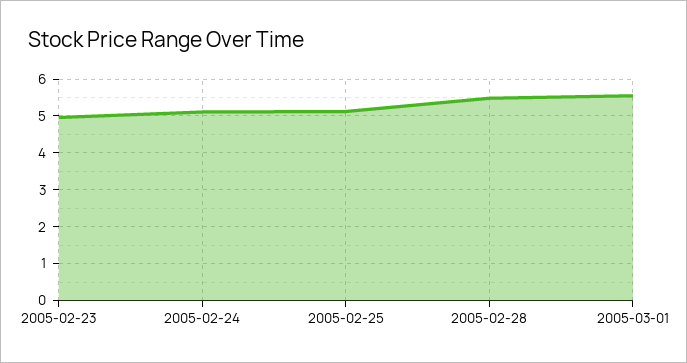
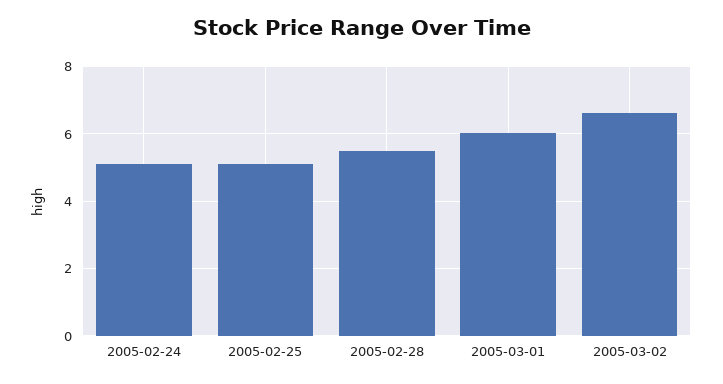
2005-02-23: 5 -> none
2005-03-01: 5.6 -> 6
2005-03-02: none -> 6.6

